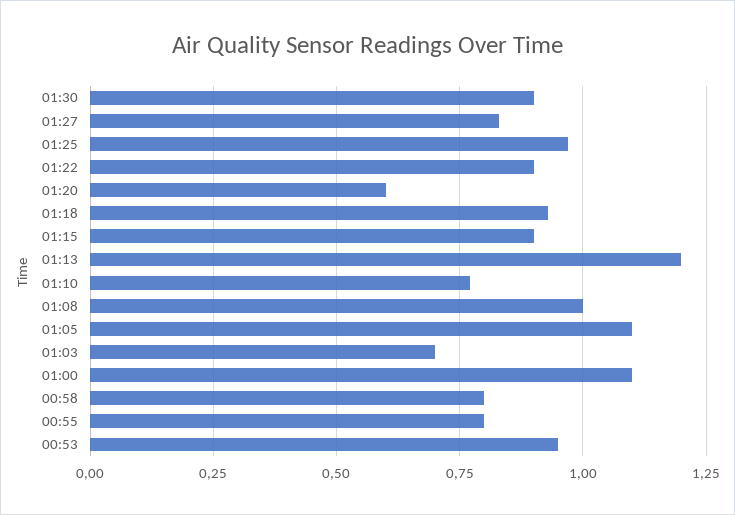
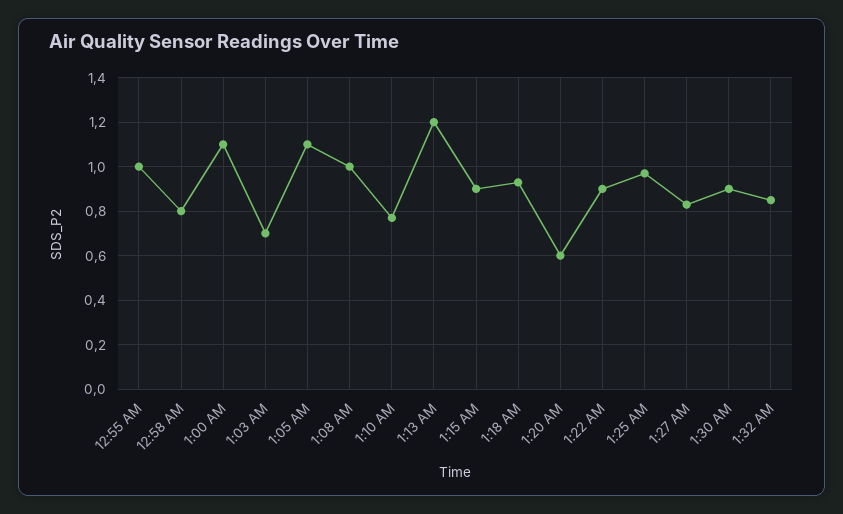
00:55: 0.8 -> 1
00:53: 0.95 -> none
1:32 AM: none -> 0.85

